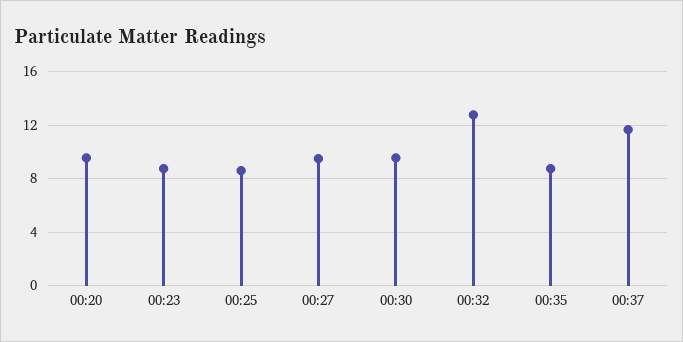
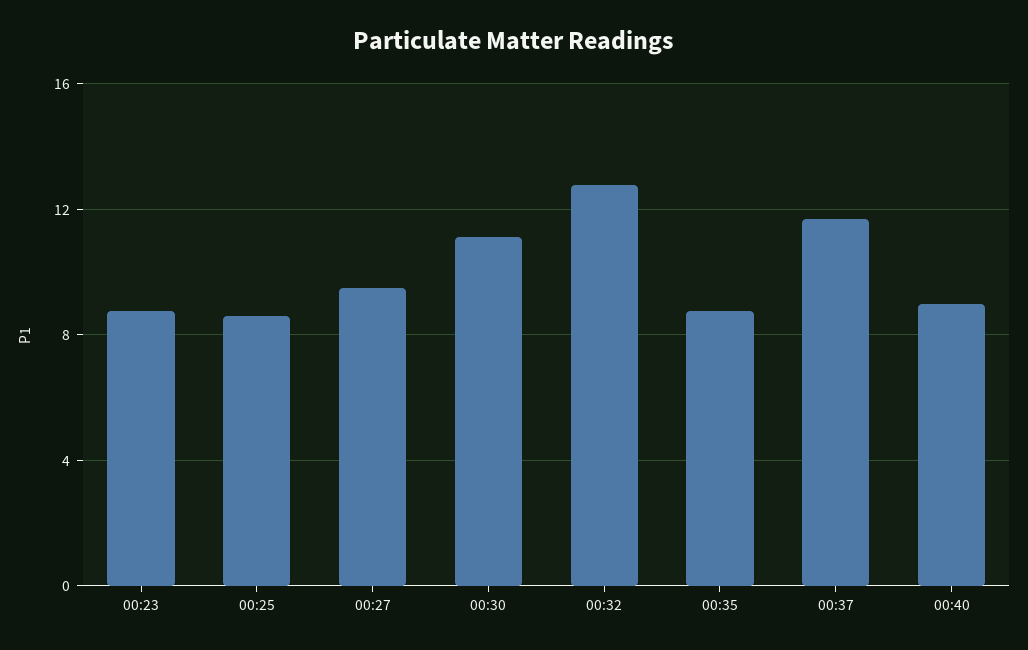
00:20: 9.5 -> none
00:30: 9.5 -> 11
00:40: none -> 9

